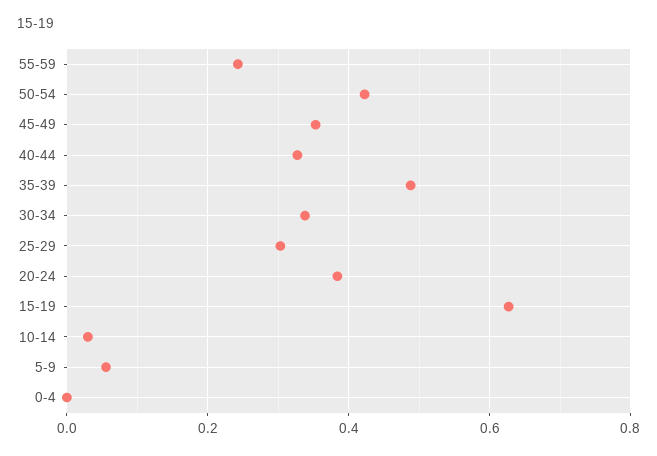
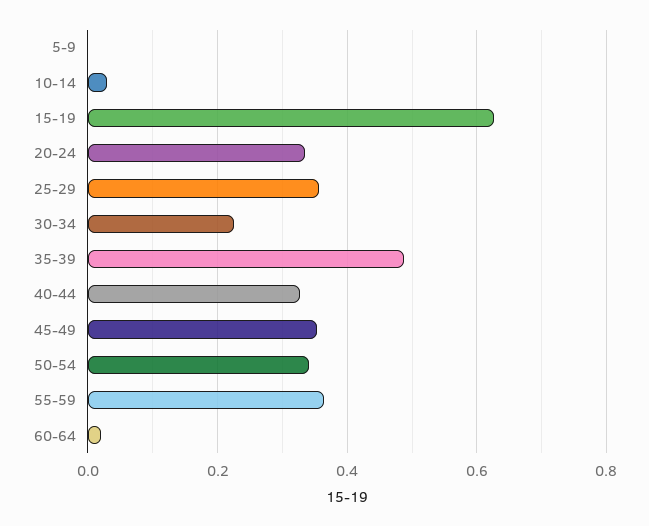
55-59: 0.24 -> 0.36
50-54: 0.42 -> 0.34
30-34: 0.34 -> 0.22
25-29: 0.3 -> 0.36
20-24: 0.38 -> 0.34
5-9: 0.06 -> 0
0-4: 0 -> none
60-64: none -> 0.02

